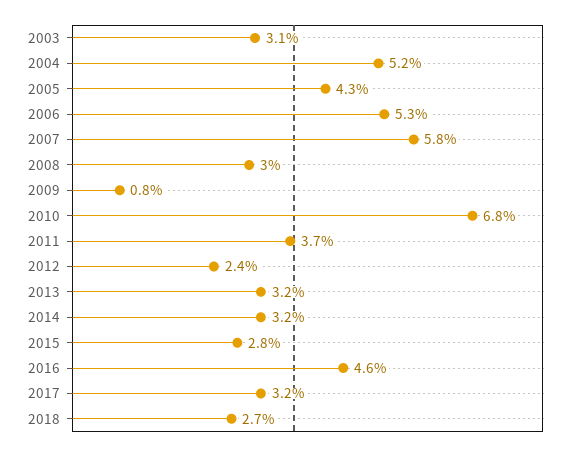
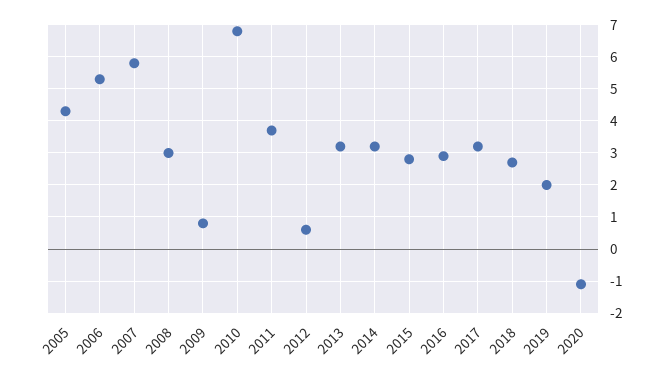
2003: 3.1 -> none
2004: 5.2 -> none
2012: 2.4 -> 0.5
2016: 4.6 -> 3
2019: none -> 2
2020: none -> -1

